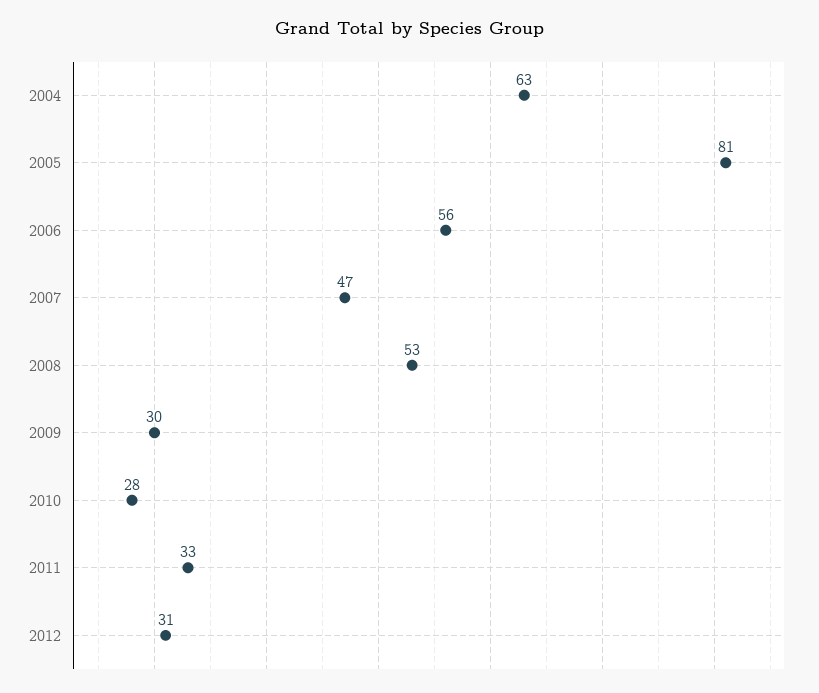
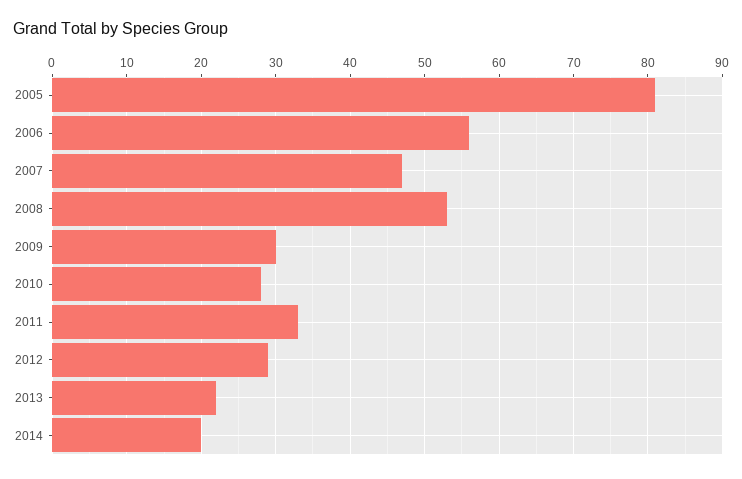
2004: 63 -> none
2012: 31 -> 29
2013: none -> 22
2014: none -> 20

